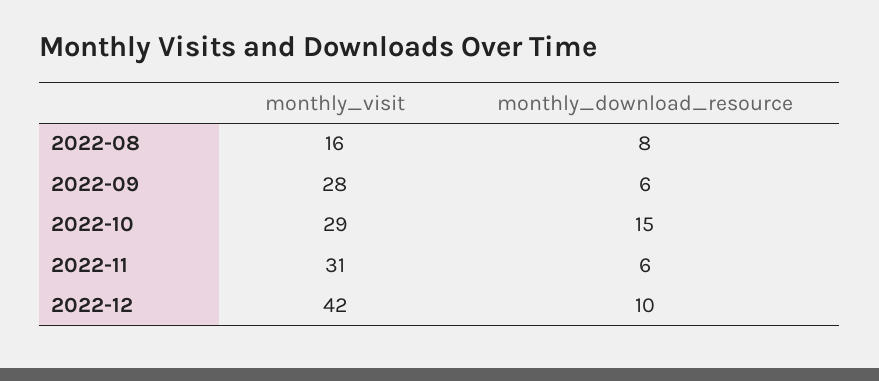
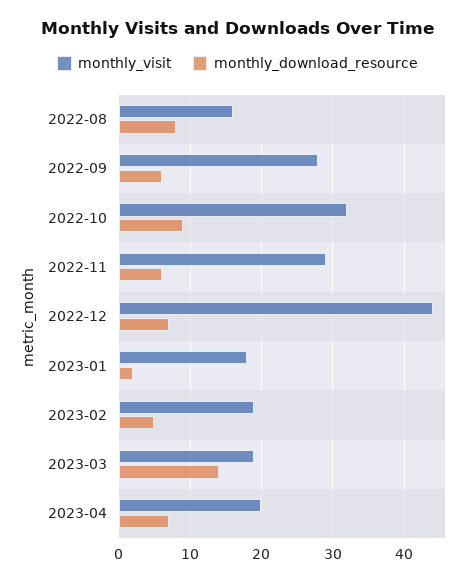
monthly_visit, 2022-10: 29 -> 32
monthly_download_resource, 2022-10: 15 -> 9
monthly_visit, 2022-11: 31 -> 29
monthly_visit, 2022-12: 42 -> 44
monthly_download_resource, 2022-12: 10 -> 7
monthly_visit, 2023-01: none -> 18
monthly_download_resource, 2023-01: none -> 2
monthly_visit, 2023-02: none -> 19
monthly_download_resource, 2023-02: none -> 5
monthly_visit, 2023-03: none -> 19
monthly_download_resource, 2023-03: none -> 14
monthly_visit, 2023-04: none -> 20
monthly_download_resource, 2023-04: none -> 7

